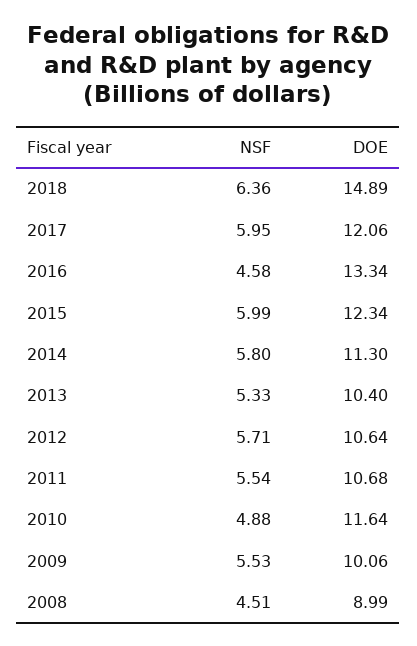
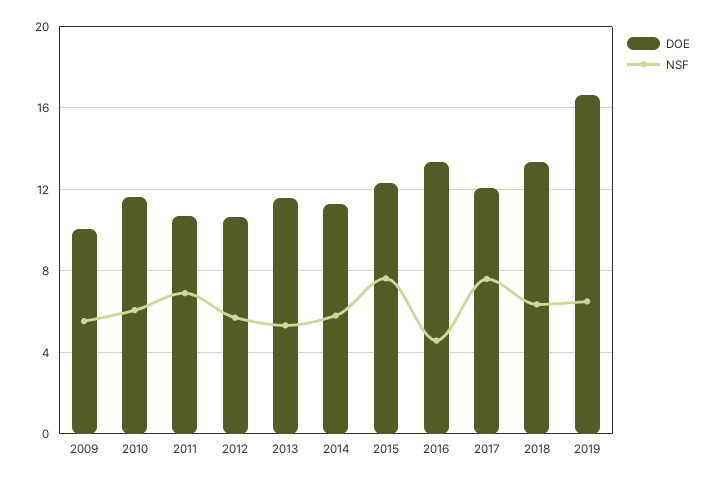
DOE, 2018: 14.89 -> 13.5
NSF, 2017: 5.95 -> 7.5
NSF, 2015: 5.99 -> 7.5
DOE, 2013: 10.4 -> 11.5
NSF, 2011: 5.54 -> 7
NSF, 2010: 4.88 -> 6
NSF, 2008: 4.51 -> none
DOE, 2008: 8.99 -> none
DOE, 2019: none -> 16.5
NSF, 2019: none -> 6.5

